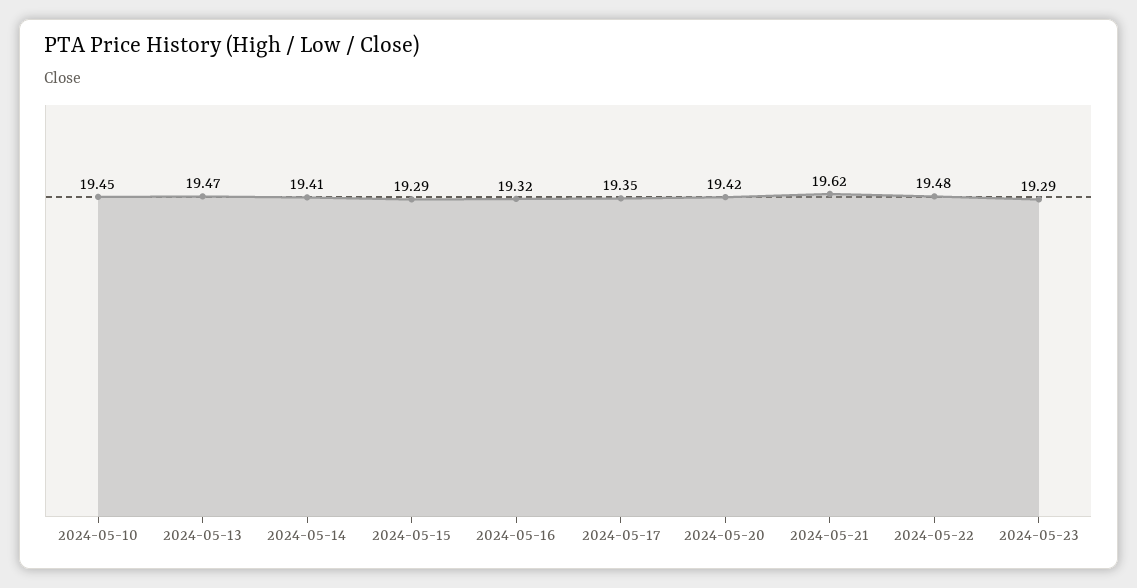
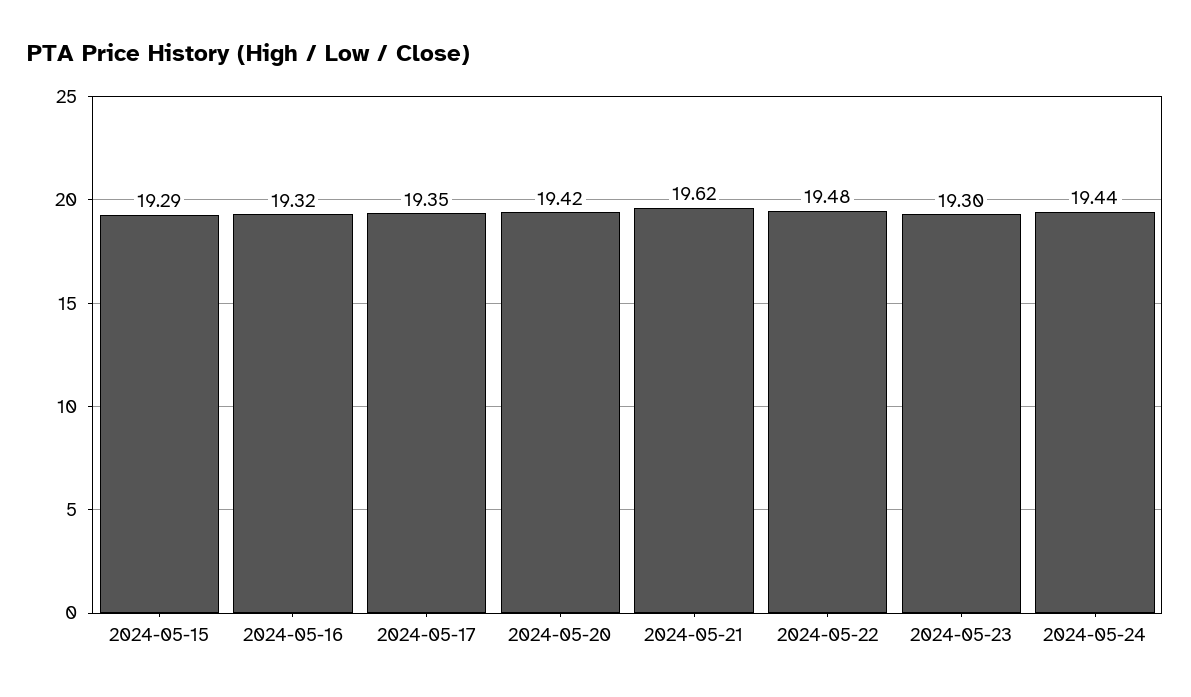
2024-05-10: 19.45 -> none
2024-05-13: 19.47 -> none
2024-05-14: 19.41 -> none
2024-05-23: 19.29 -> 19.3
2024-05-24: none -> 19.44

